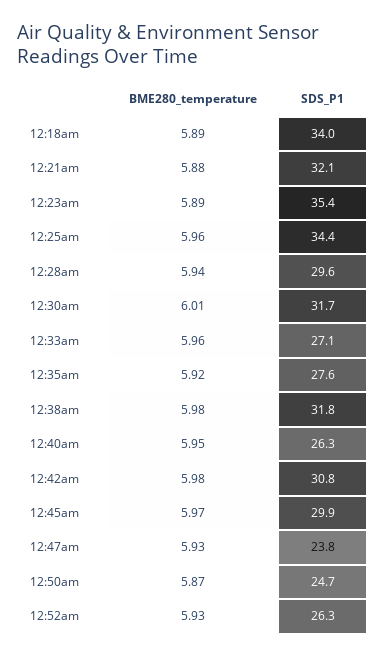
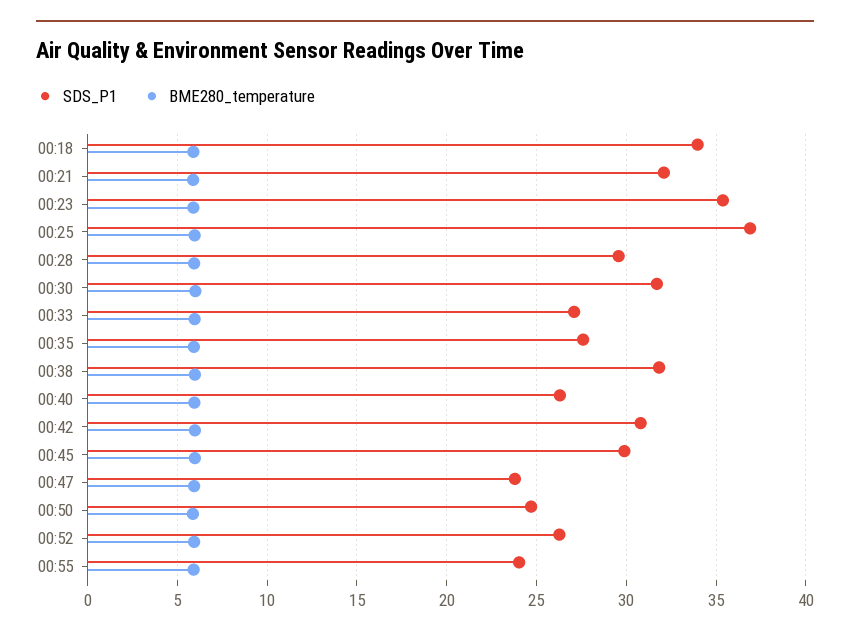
SDS_P1, 12:25am: 34.4 -> 37
SDS_P1, 00:55: none -> 24
BME280_temperature, 00:55: none -> 6

